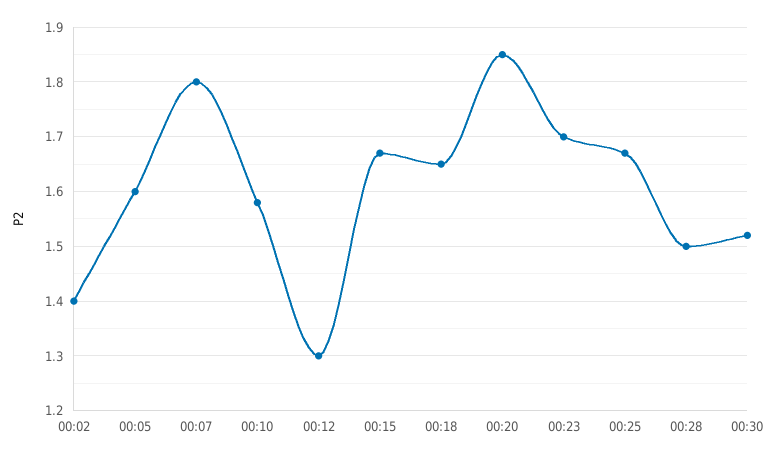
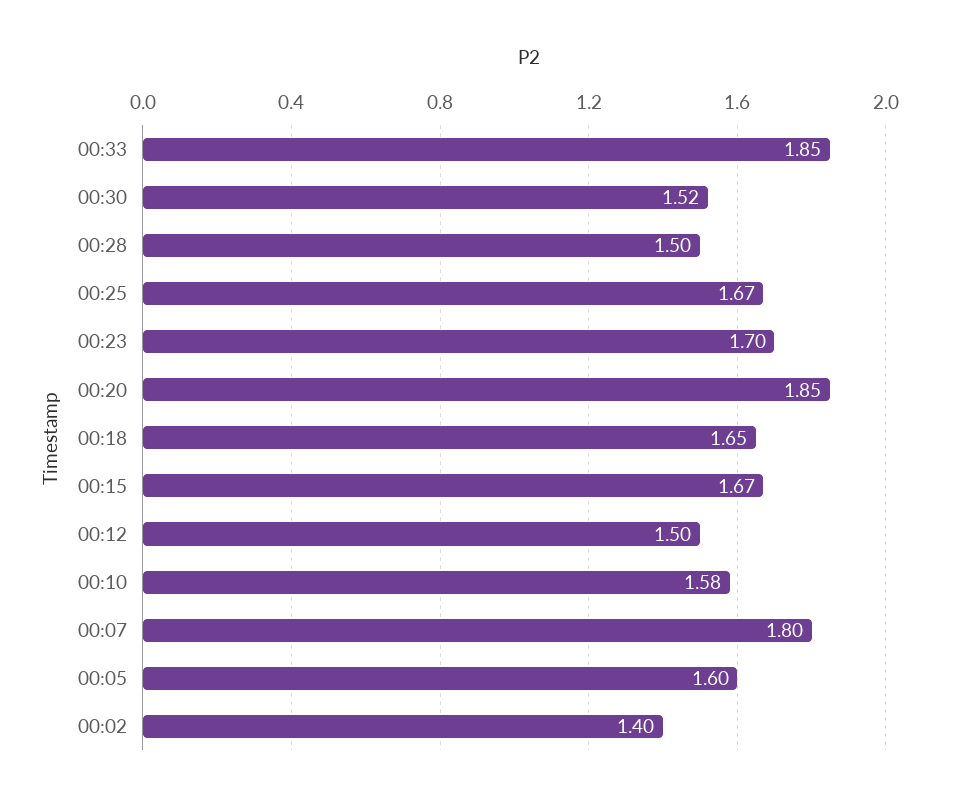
00:12: 1.3 -> 1.5
00:33: none -> 1.85

